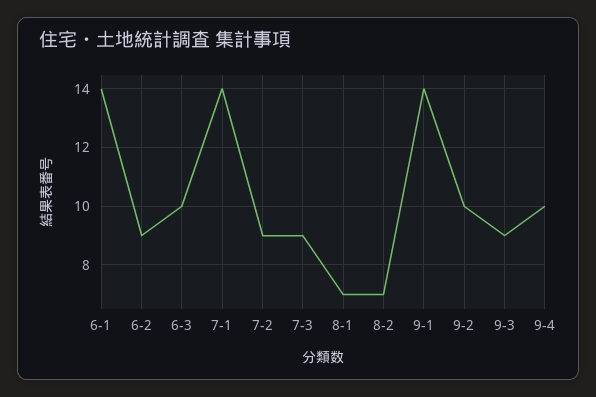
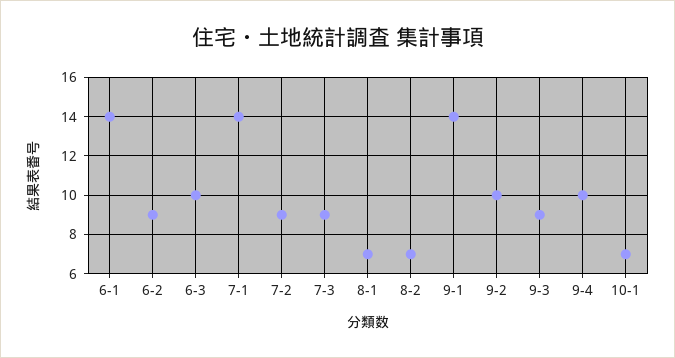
10-1: none -> 7

